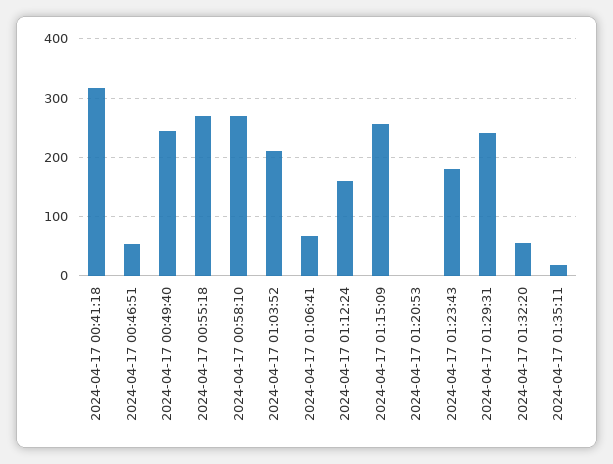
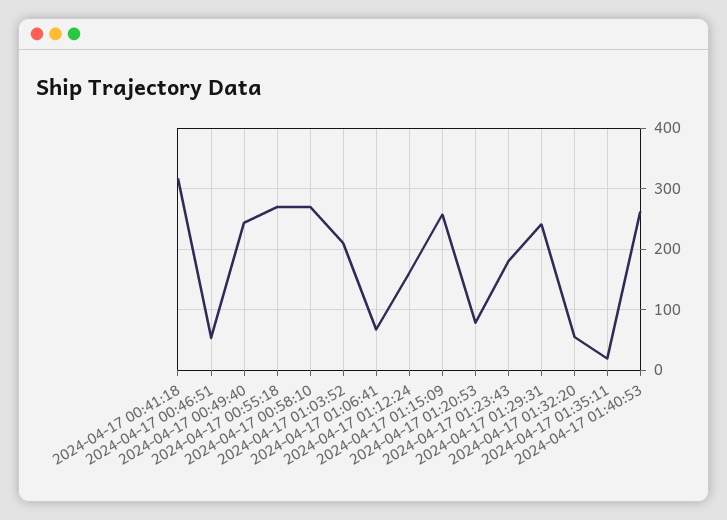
2024-04-17 01:20:53: 0 -> 80
2024-04-17 01:40:53: none -> 260

